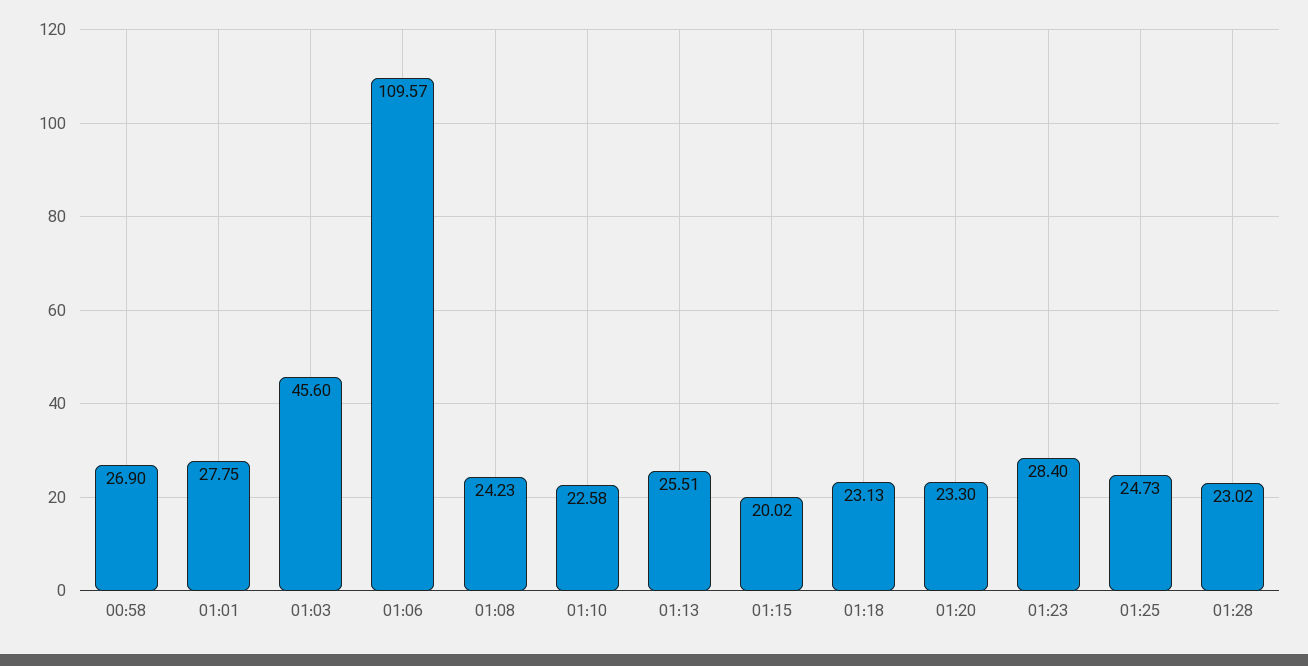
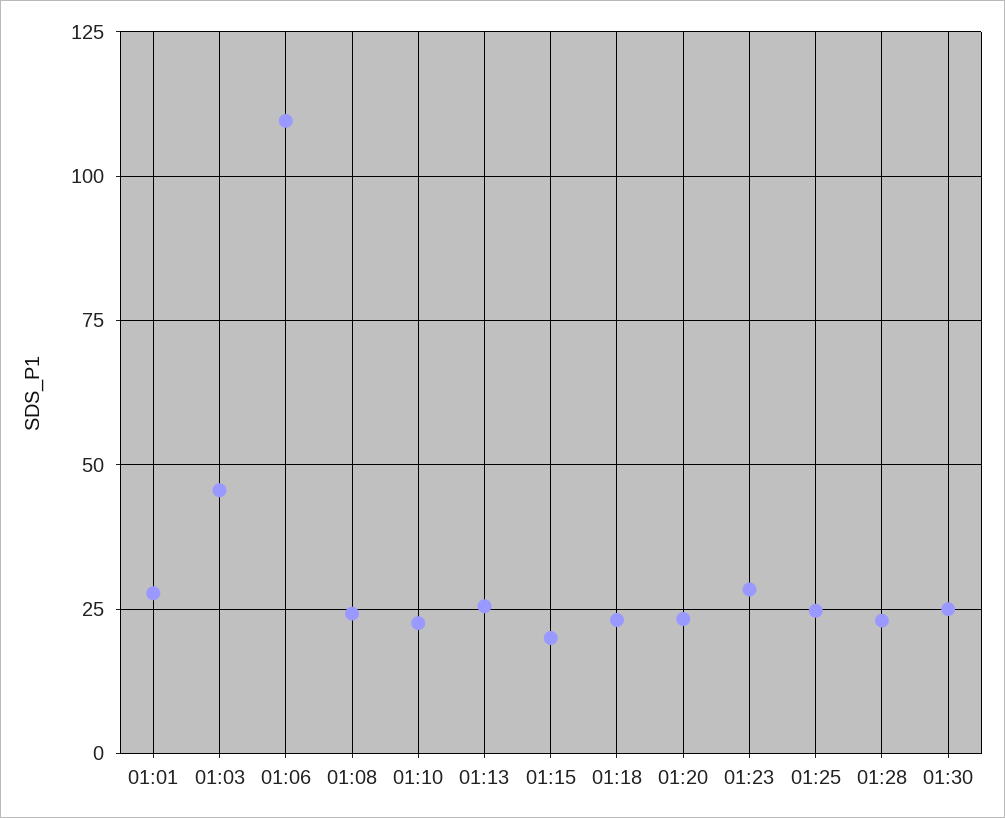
00:58: 26.9 -> none
01:30: none -> 25

